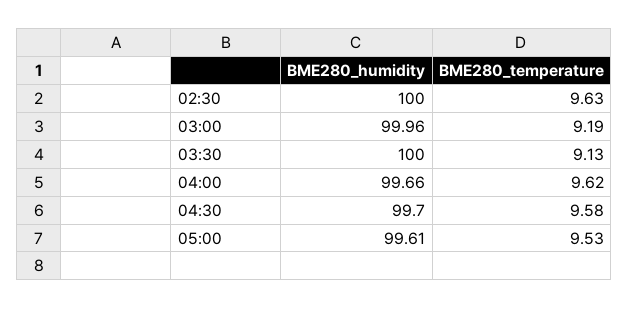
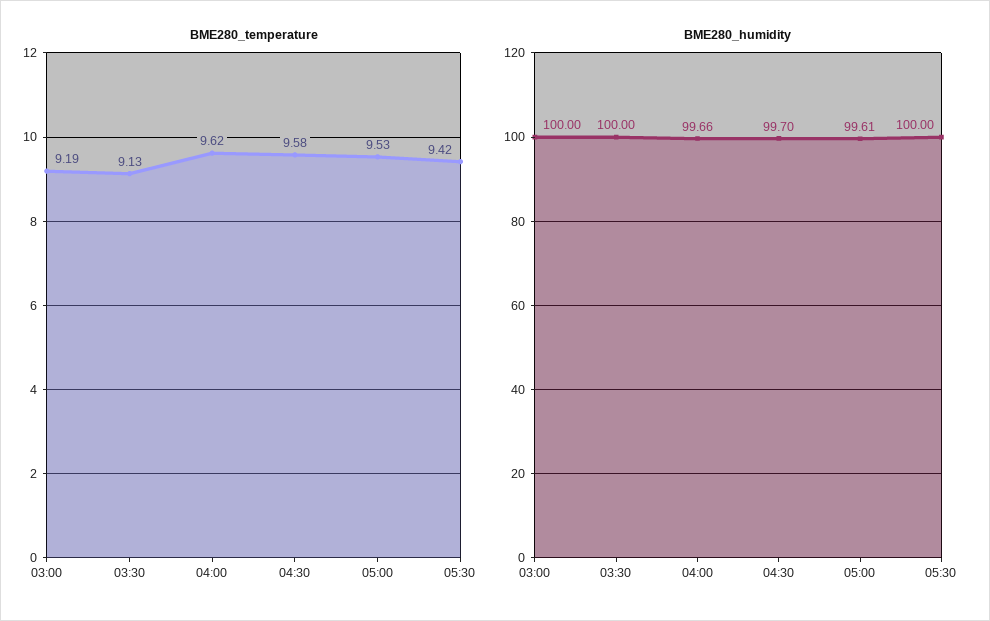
BME280_humidity, 02:30: 100 -> none
BME280_temperature, 02:30: 9.63 -> none
BME280_humidity, 03:00: 99.96 -> 100
BME280_temperature, 05:30: none -> 9.42
BME280_humidity, 05:30: none -> 100

